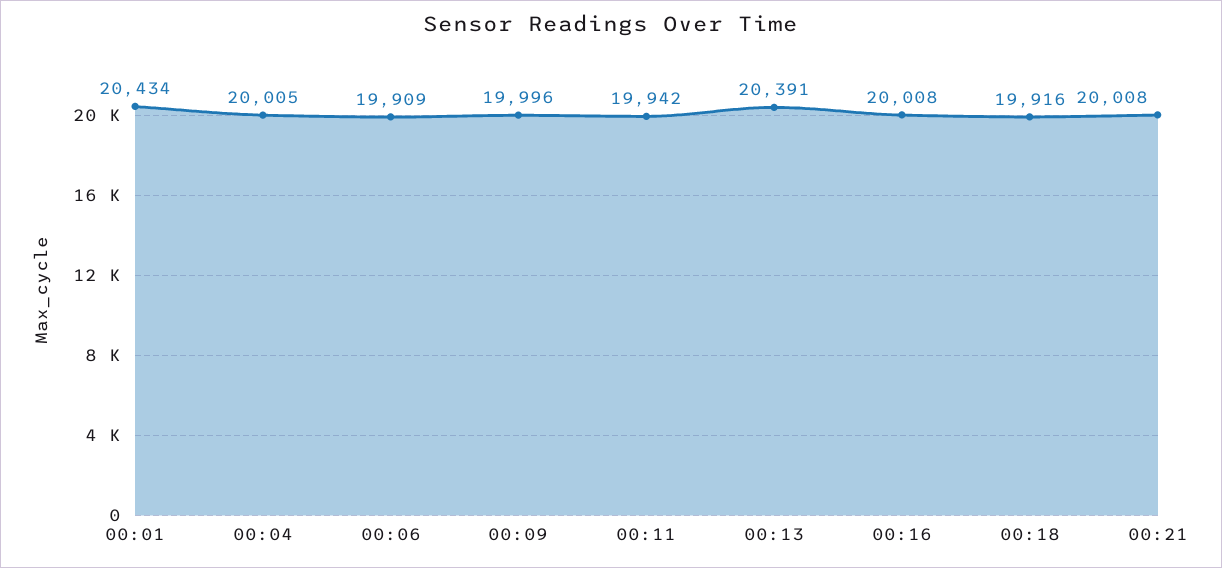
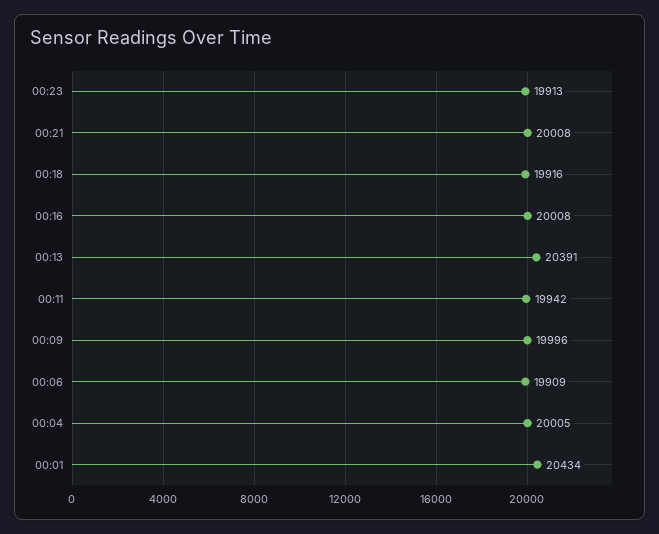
00:23: none -> 19913

